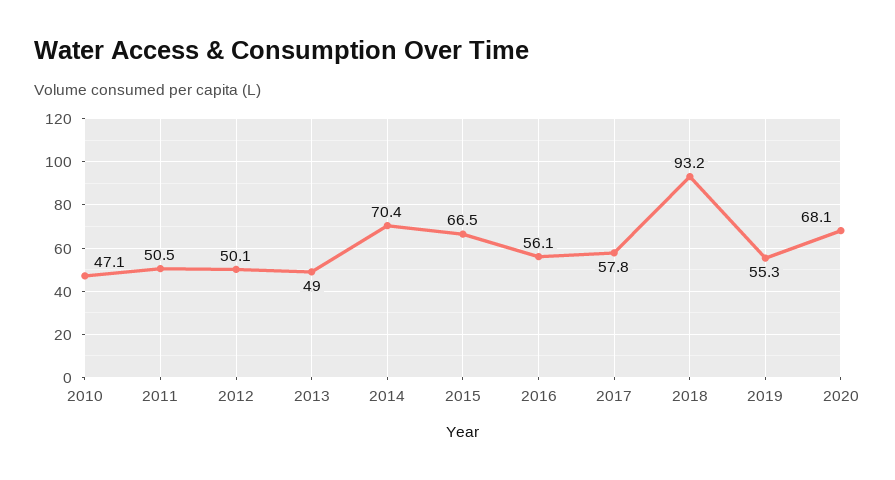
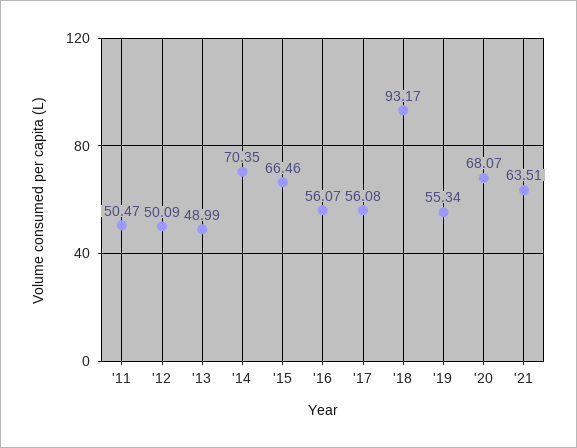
2010: 47.1 -> none
2017: 57.8 -> 56.08
'21: none -> 63.51

